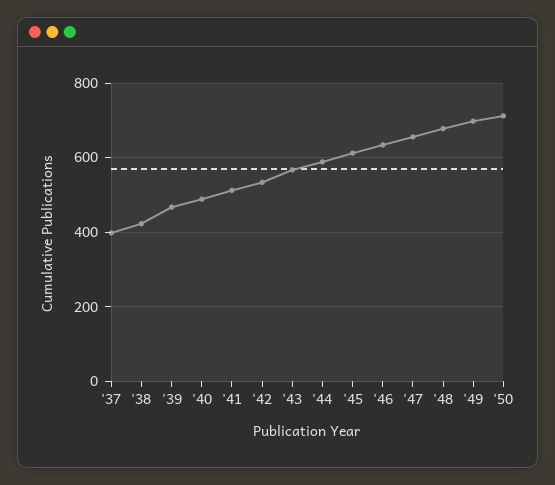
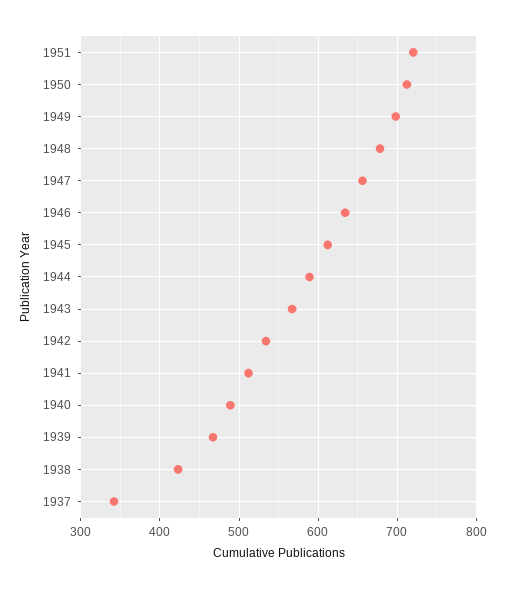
'37: 400 -> 340
1951: none -> 720

